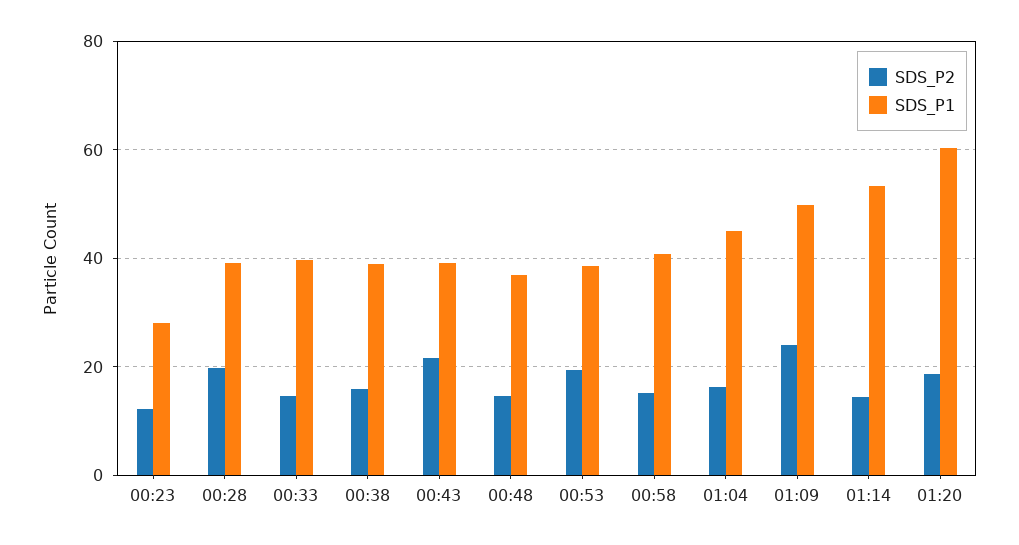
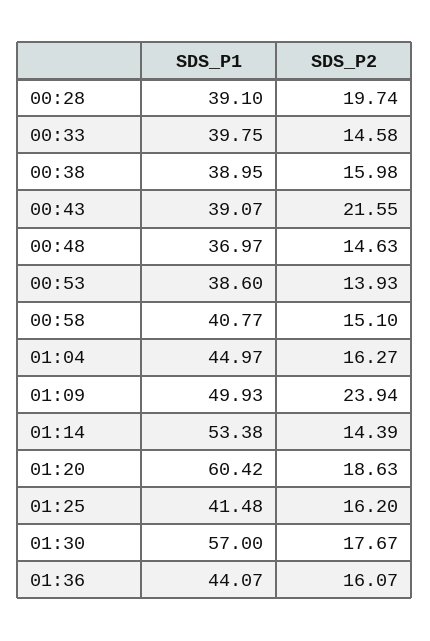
SDS_P2, 00:23: 12 -> none
SDS_P1, 00:23: 28 -> none
SDS_P2, 00:53: 20 -> 13.93
SDS_P1, 01:25: none -> 41.48
SDS_P2, 01:25: none -> 16.2
SDS_P1, 01:30: none -> 57
SDS_P2, 01:30: none -> 17.67
SDS_P1, 01:36: none -> 44.07
SDS_P2, 01:36: none -> 16.07

